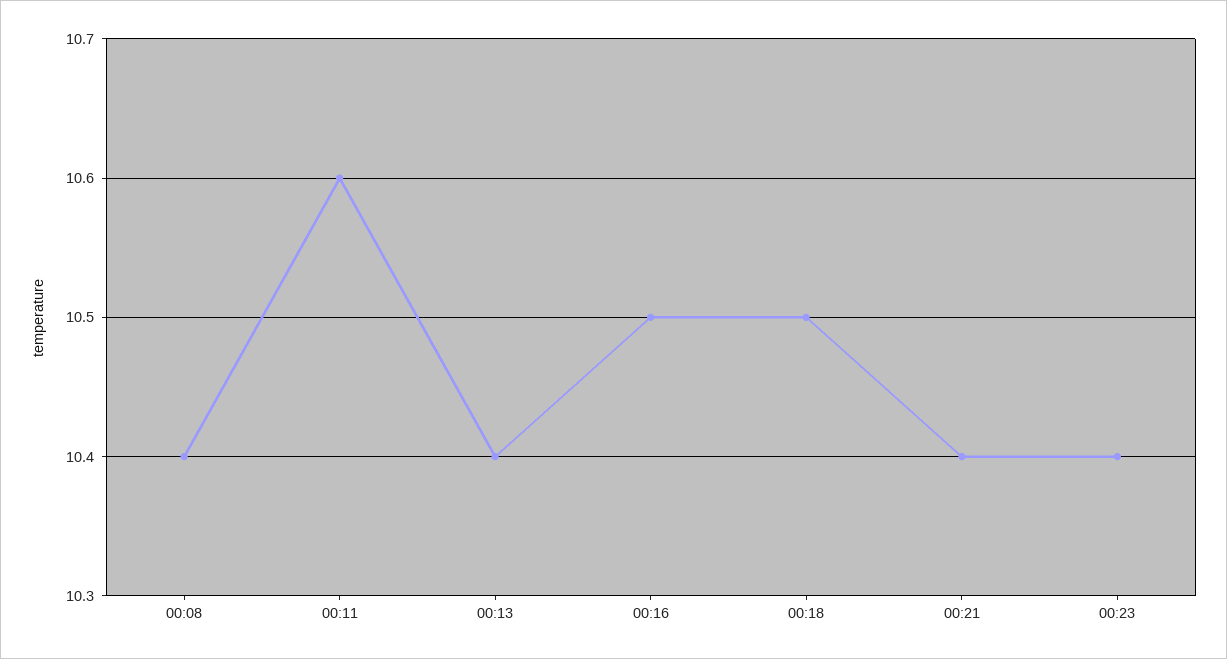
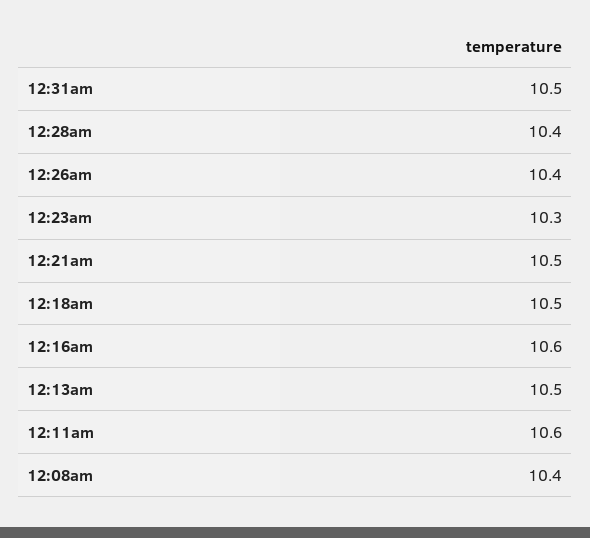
00:13: 10.4 -> 10.5
00:16: 10.5 -> 10.6
00:21: 10.4 -> 10.5
00:23: 10.4 -> 10.3
12:31am: none -> 10.5
12:28am: none -> 10.4
12:26am: none -> 10.4

